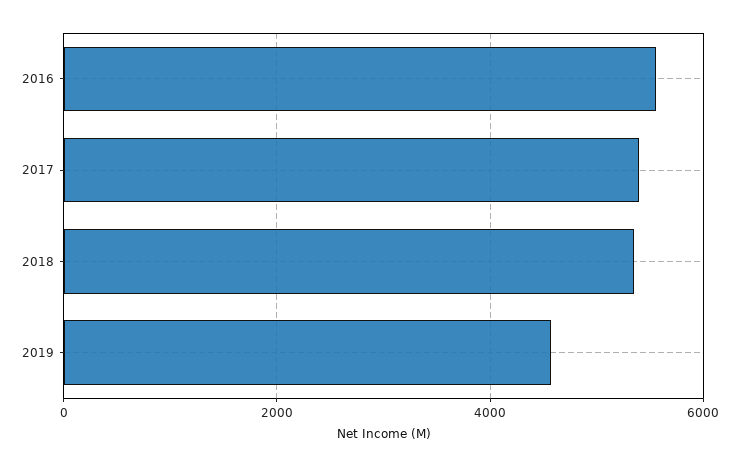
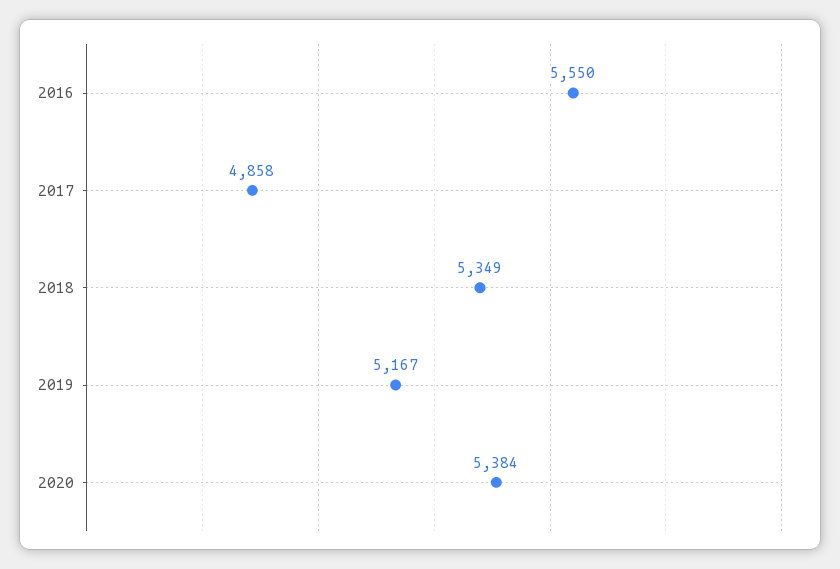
2017: 5400 -> 4858
2019: 4600 -> 5167
2020: none -> 5384

